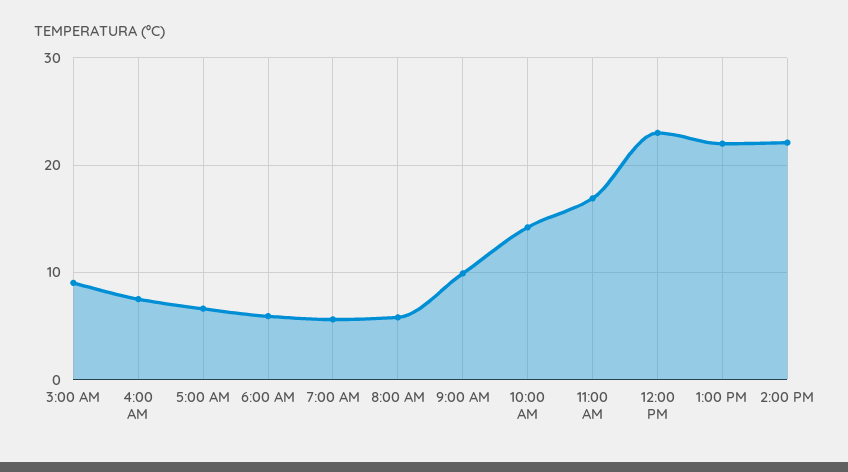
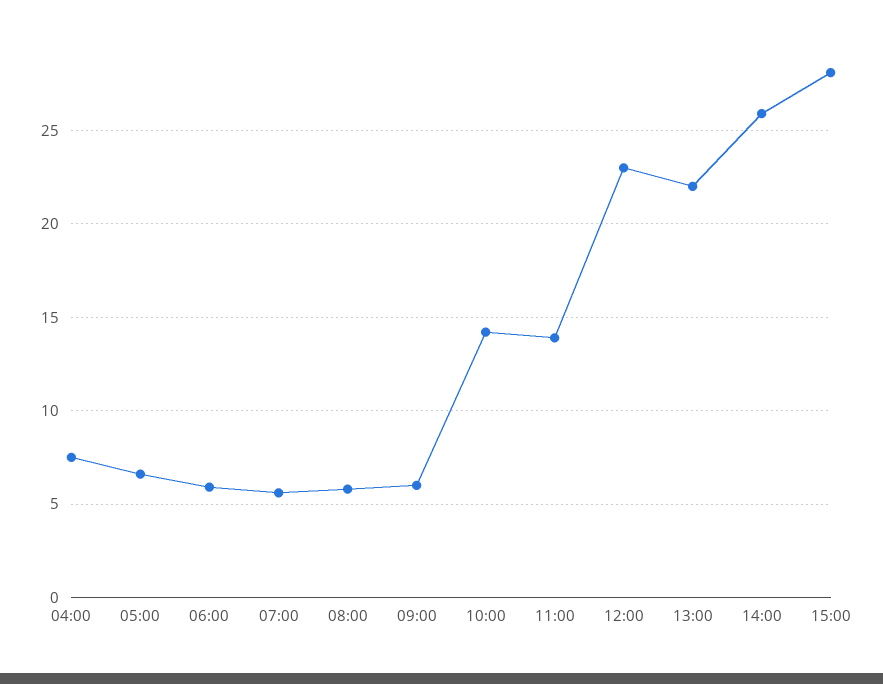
3:00 AM: 9 -> none
9:00 AM: 10 -> 6
11:00 AM: 17 -> 14
2:00 PM: 22 -> 26
15:00: none -> 28

